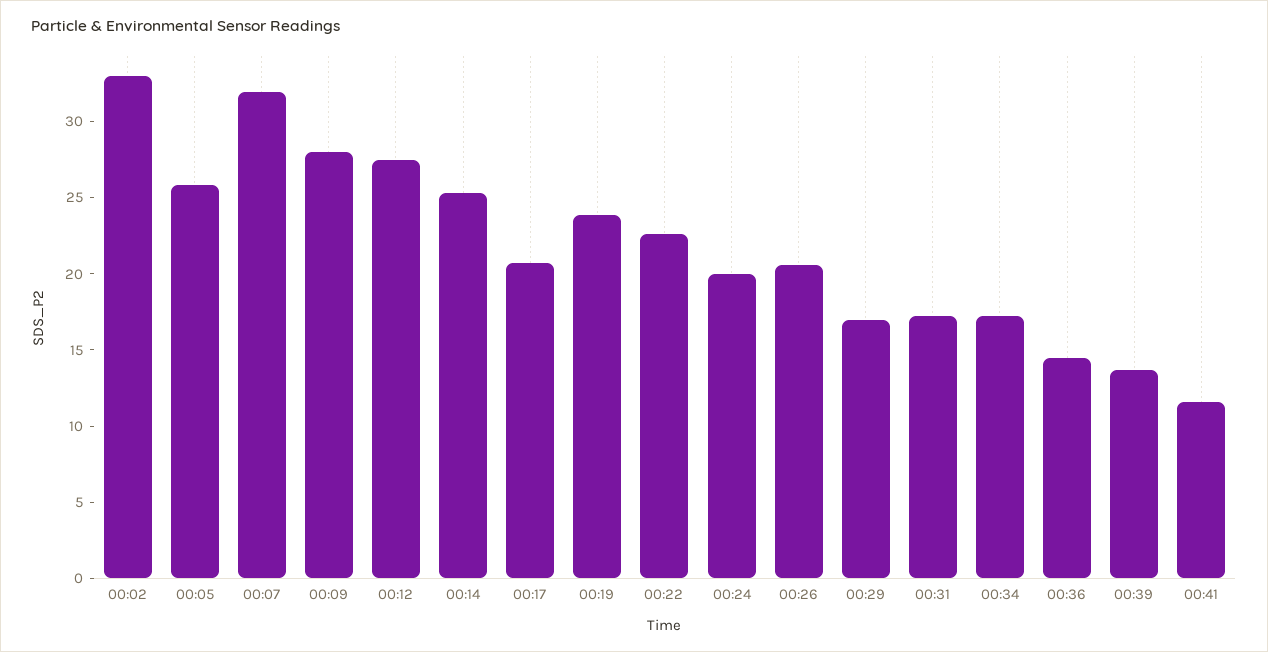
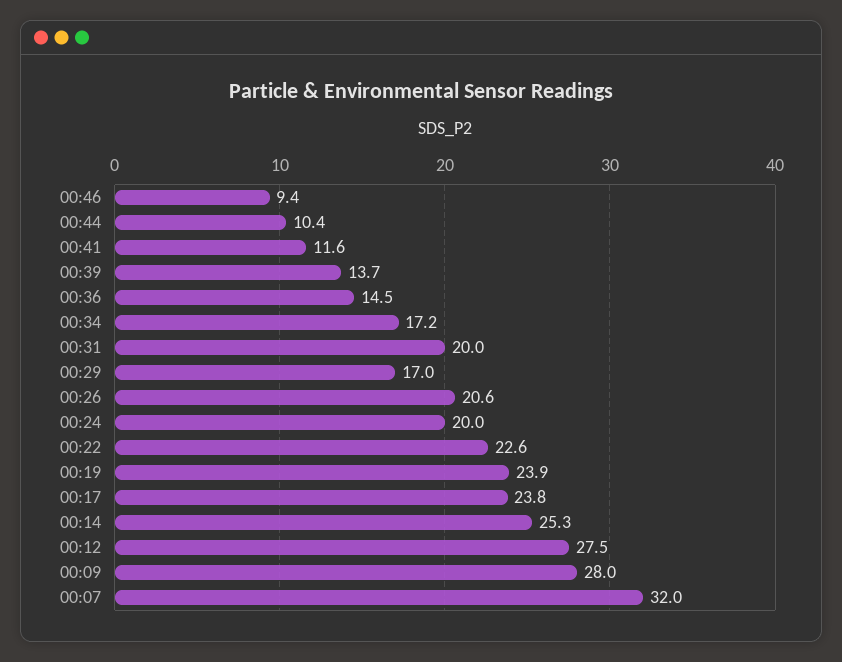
00:02: 33 -> none
00:05: 26 -> none
00:17: 21 -> 23.8
00:31: 17 -> 20
00:46: none -> 9.4
00:44: none -> 10.4

